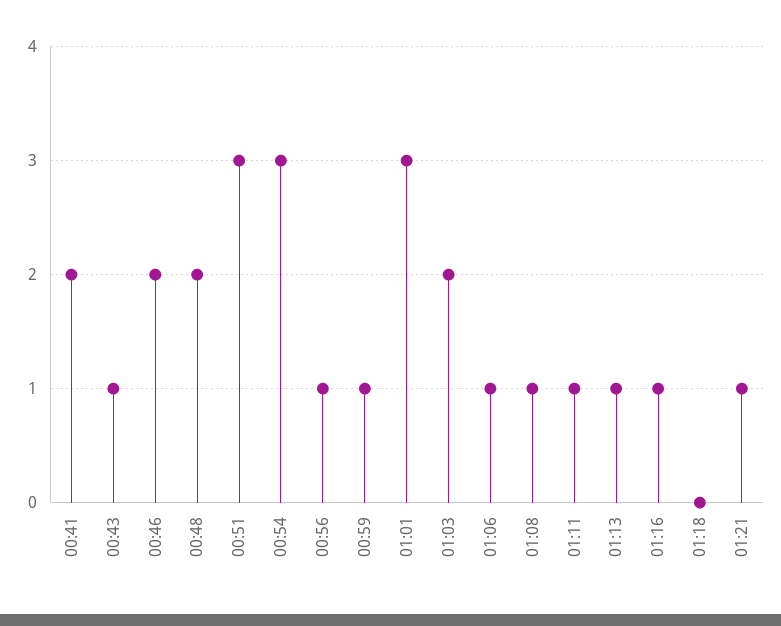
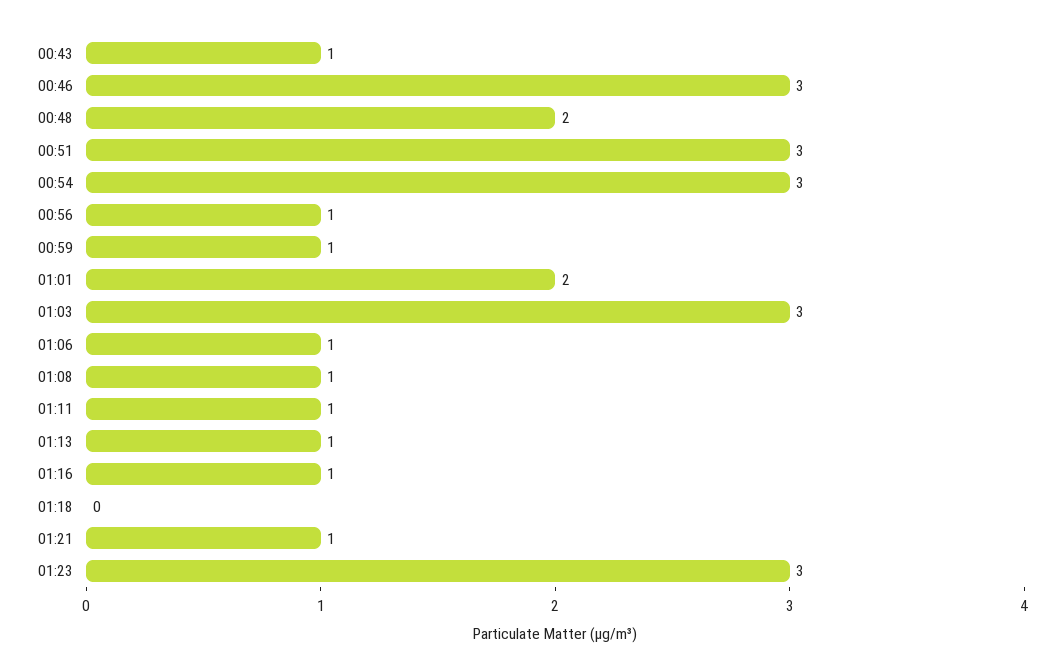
00:41: 2 -> none
00:46: 2 -> 3
01:01: 3 -> 2
01:03: 2 -> 3
01:23: none -> 3

